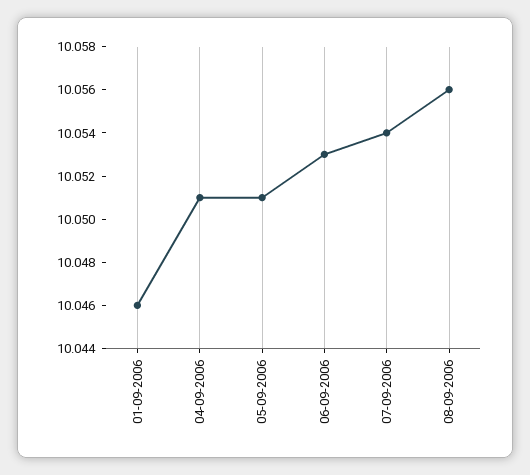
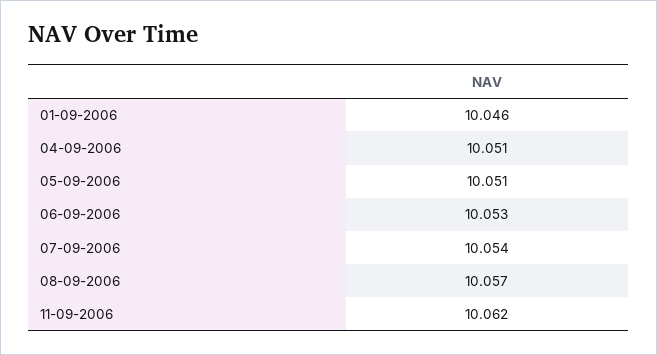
08-09-2006: 10.056 -> 10.057
11-09-2006: none -> 10.062

